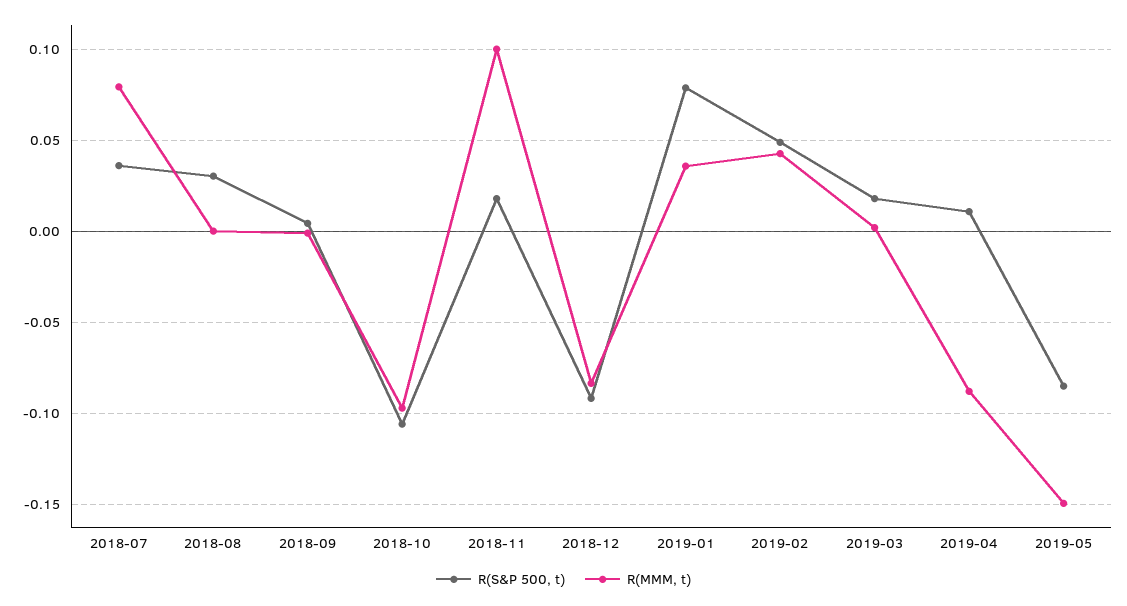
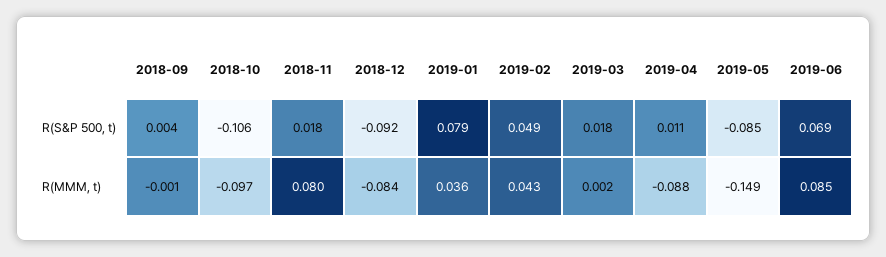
R(S&P 500, t), 2018-07: 0.035 -> none
R(MMM, t), 2018-07: 0.08 -> none
R(S&P 500, t), 2018-08: 0.03 -> none
R(MMM, t), 2018-08: 0 -> none
R(MMM, t), 2018-11: 0.1 -> 0.08
R(S&P 500, t), 2019-06: none -> 0.069
R(MMM, t), 2019-06: none -> 0.085

